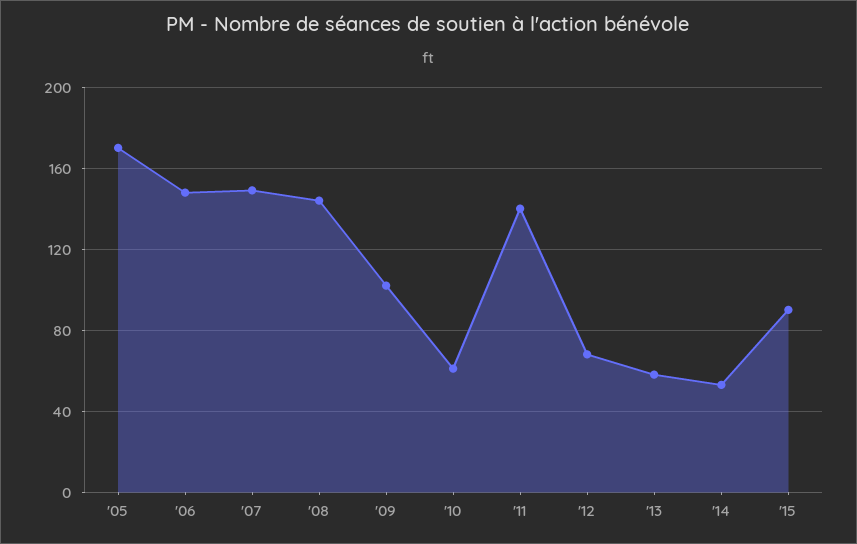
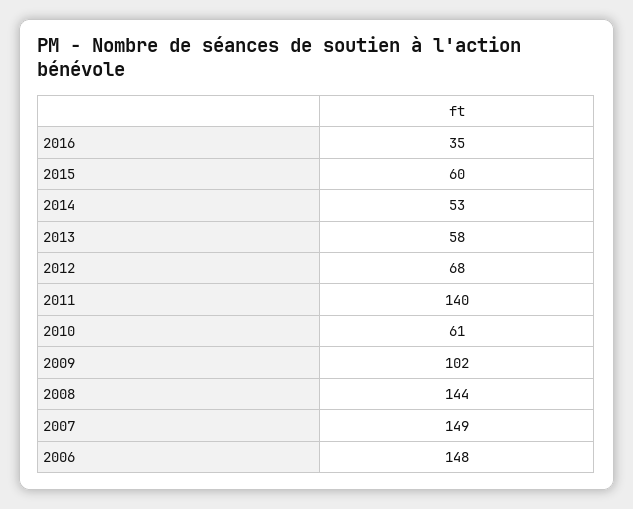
'05: 170 -> none
'15: 90 -> 60
2016: none -> 35

